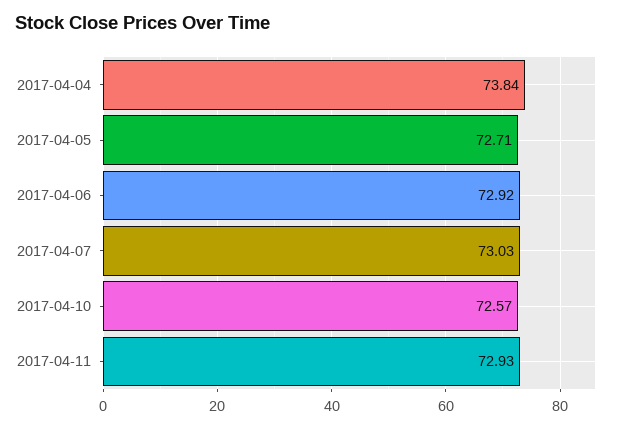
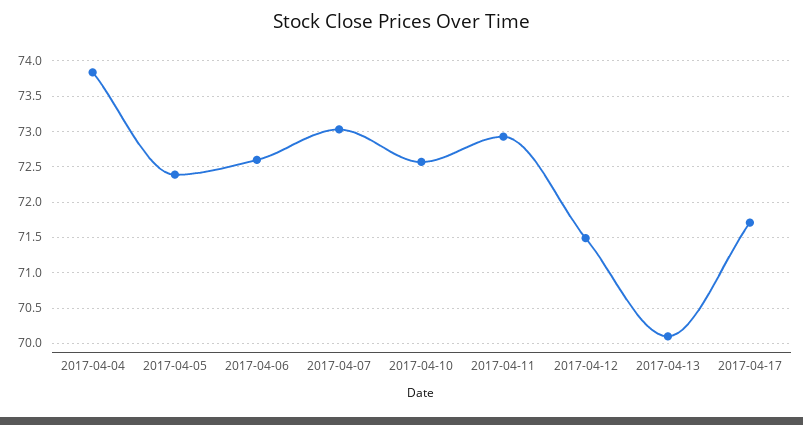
2017-04-05: 72.71 -> 72.4
2017-04-06: 72.92 -> 72.6
2017-04-12: none -> 71.5
2017-04-13: none -> 70.1
2017-04-17: none -> 71.7

